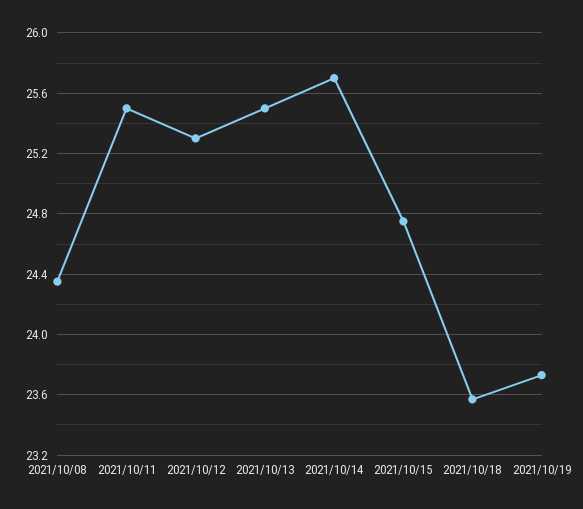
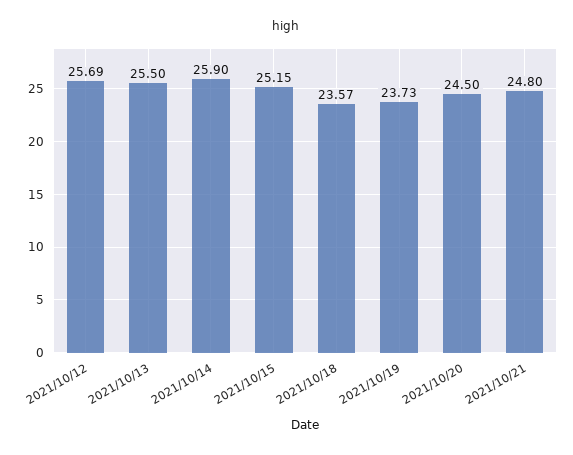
2021/10/08: 24.35 -> none
2021/10/11: 25.5 -> none
2021/10/12: 25.3 -> 25.69
2021/10/14: 25.7 -> 25.9
2021/10/15: 24.75 -> 25.15
2021/10/20: none -> 24.5
2021/10/21: none -> 24.8

